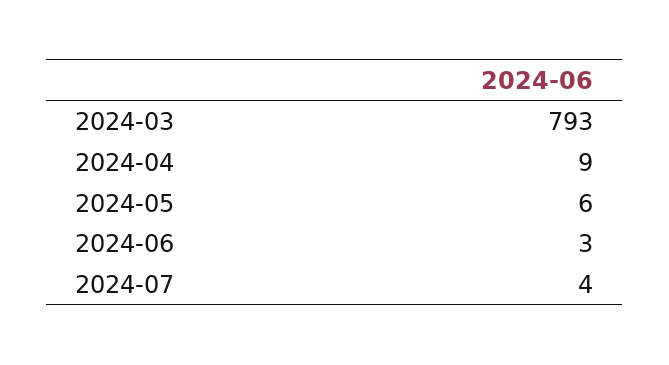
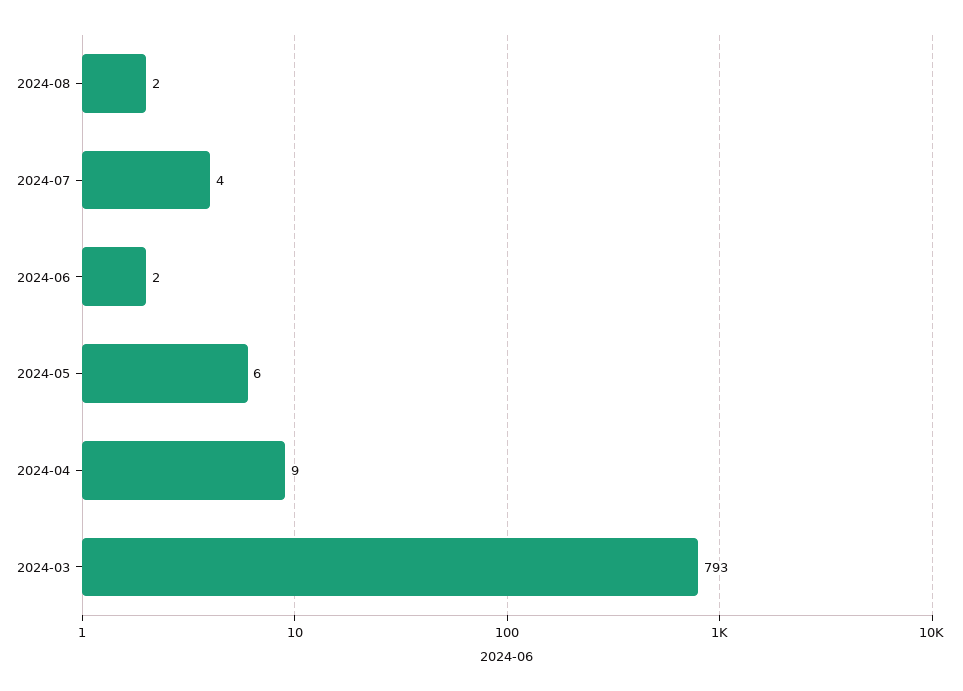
2024-06: 3 -> 2
2024-08: none -> 2

